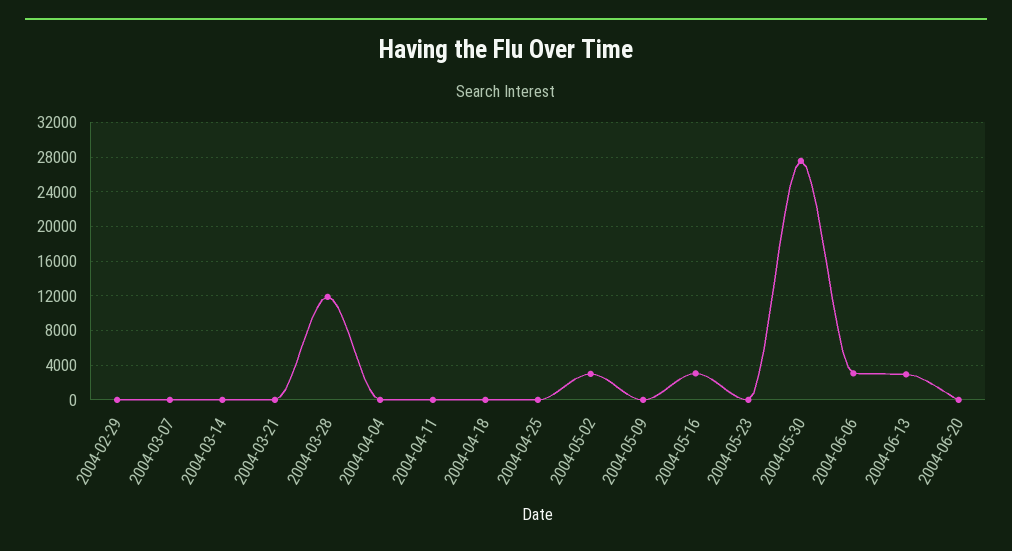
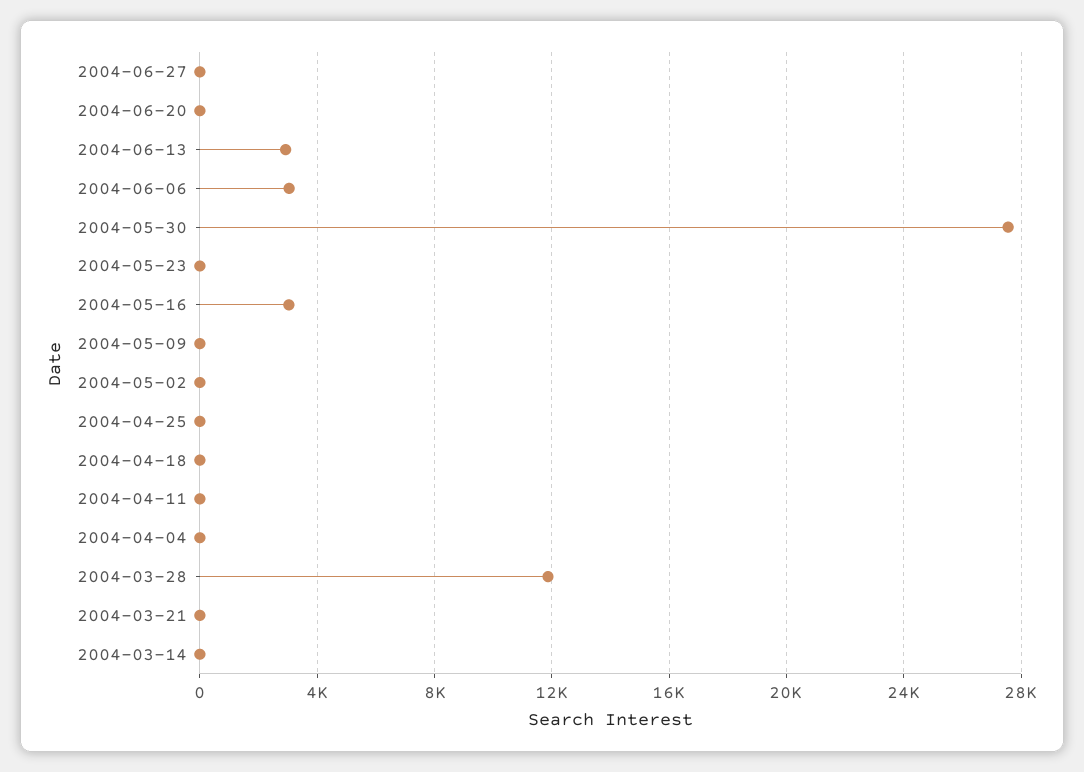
2004-02-29: 0 -> none
2004-03-07: 0 -> none
2004-05-02: 3000 -> 0
2004-06-27: none -> 0

